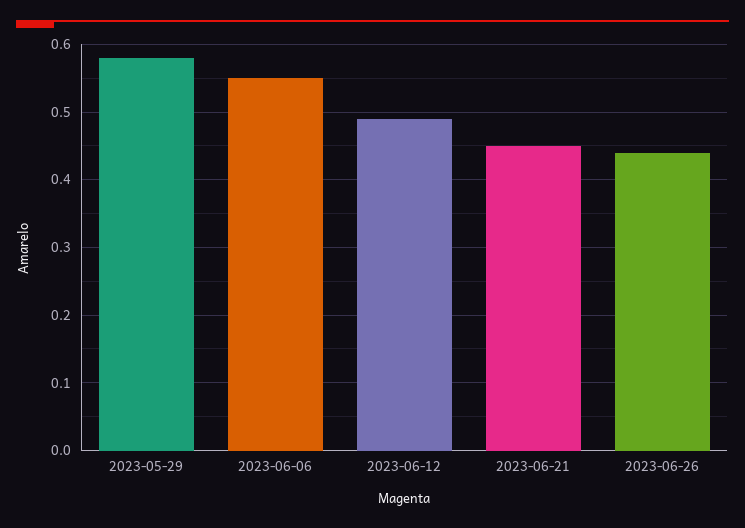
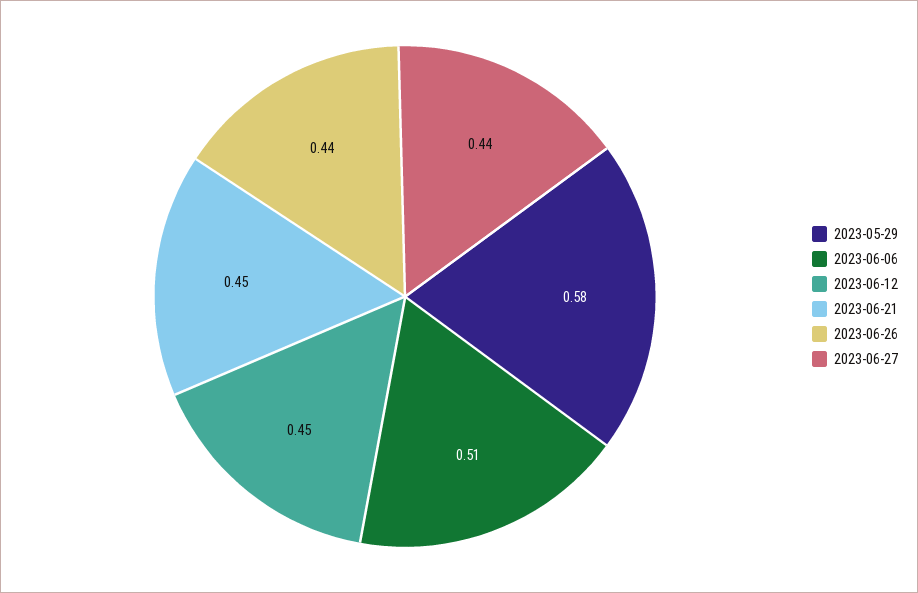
2023-06-06: 0.55 -> 0.51
2023-06-12: 0.49 -> 0.45
2023-06-27: none -> 0.44

